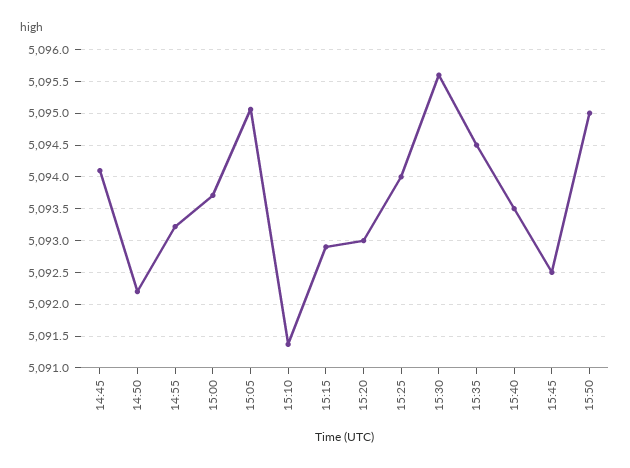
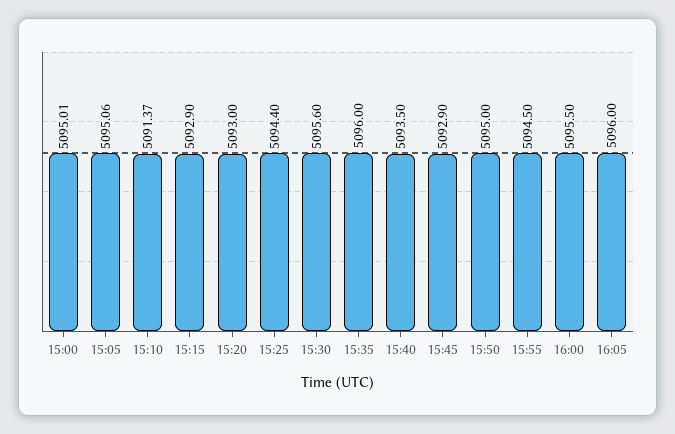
14:45: 5094.1 -> none
14:50: 5092.2 -> none
14:55: 5093.2 -> none
15:00: 5093.7 -> 5095.01
15:25: 5094 -> 5094.4
15:35: 5094.5 -> 5096
15:45: 5092.5 -> 5092.9
15:55: none -> 5094.5
16:00: none -> 5095.5
16:05: none -> 5096

